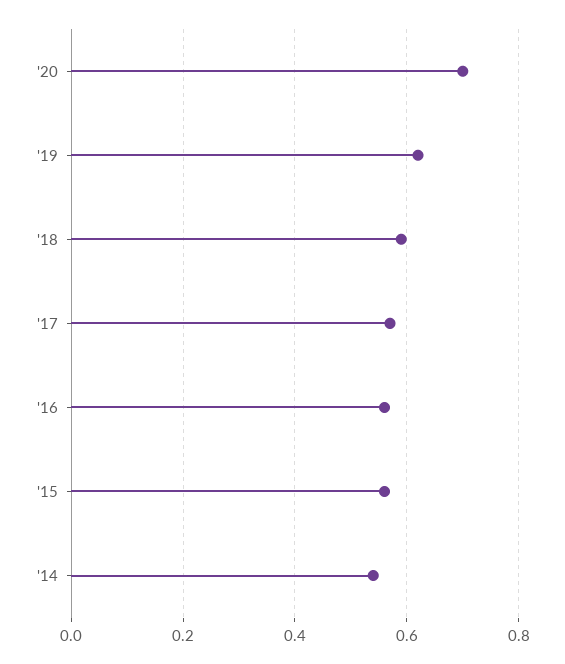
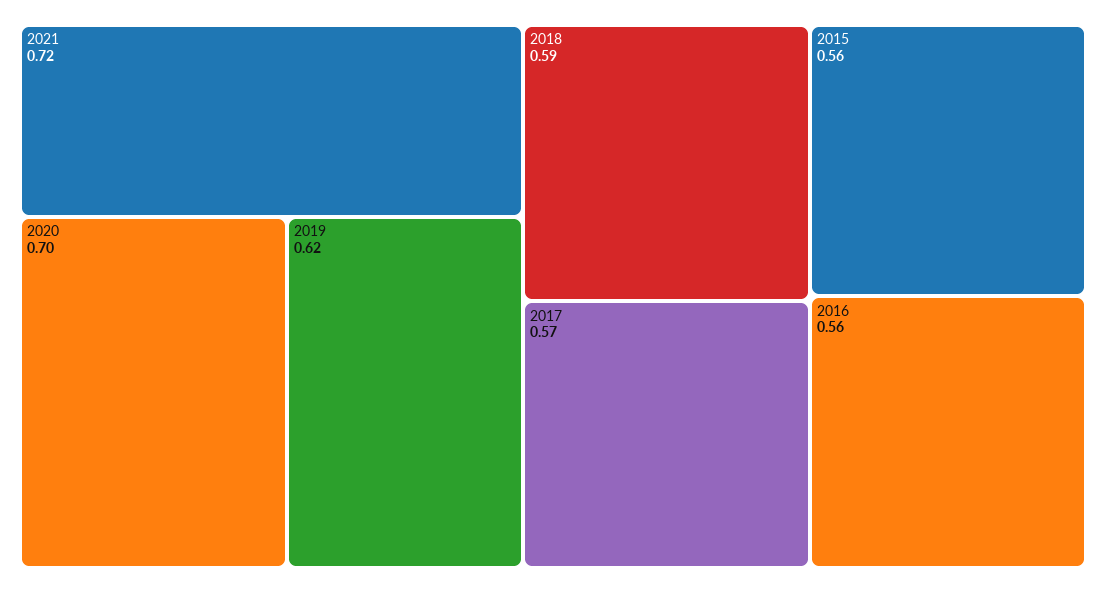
'14: 0.55 -> none
2021: none -> 0.72

